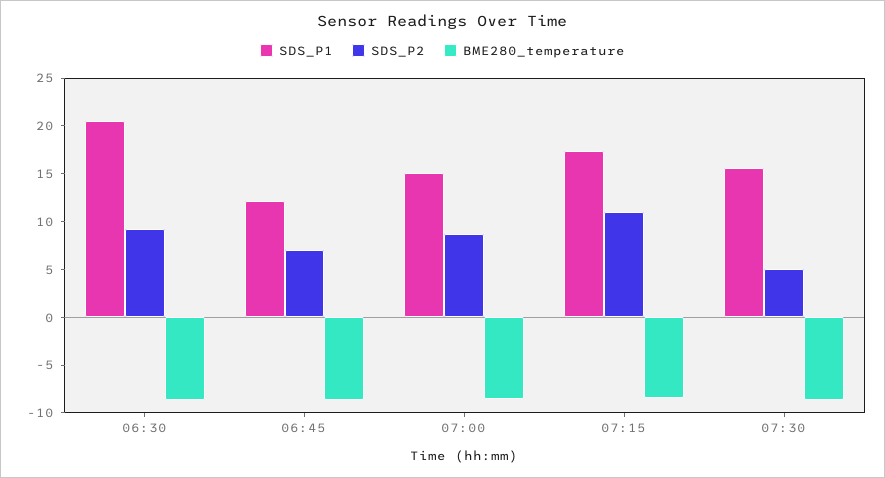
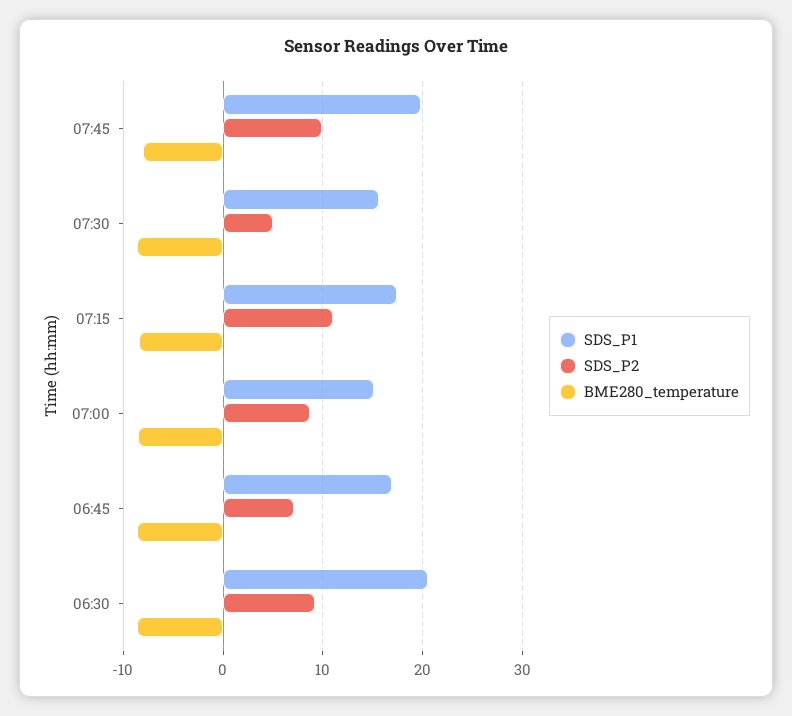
SDS_P1, 06:45: 12 -> 17
SDS_P1, 07:45: none -> 20
SDS_P2, 07:45: none -> 10
BME280_temperature, 07:45: none -> -8

